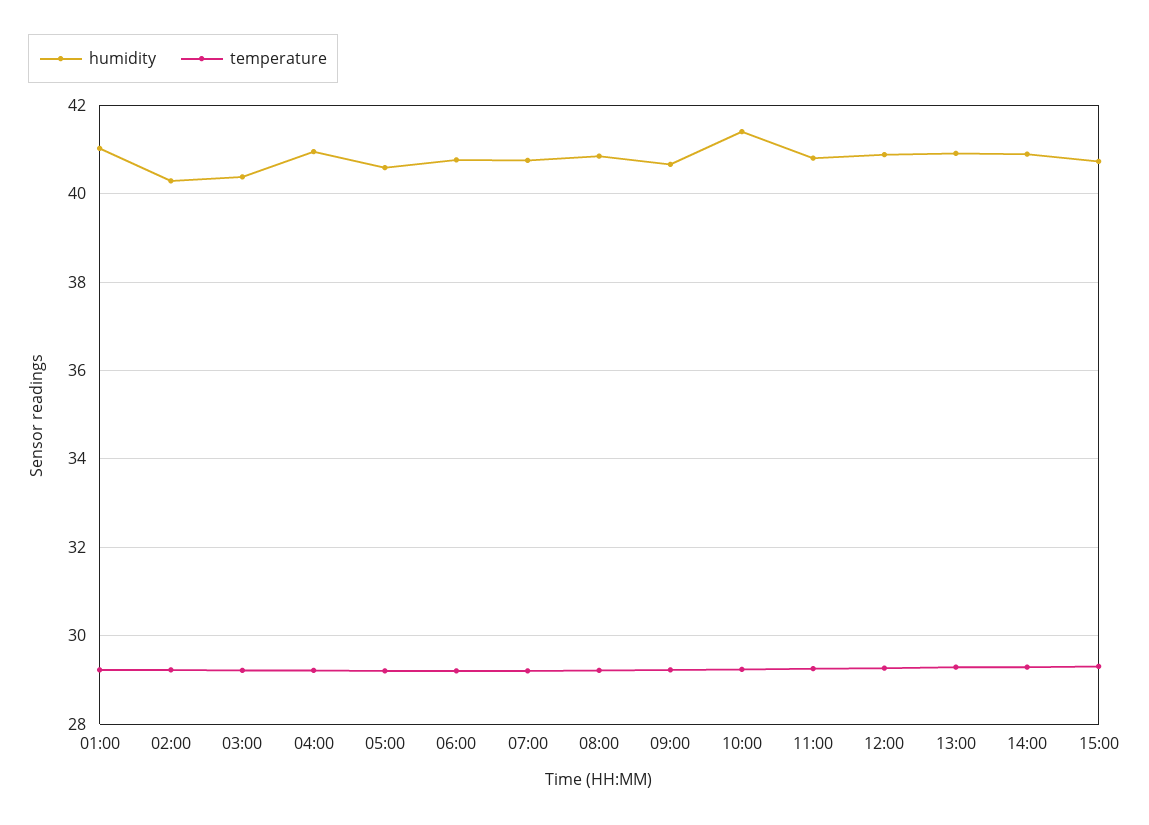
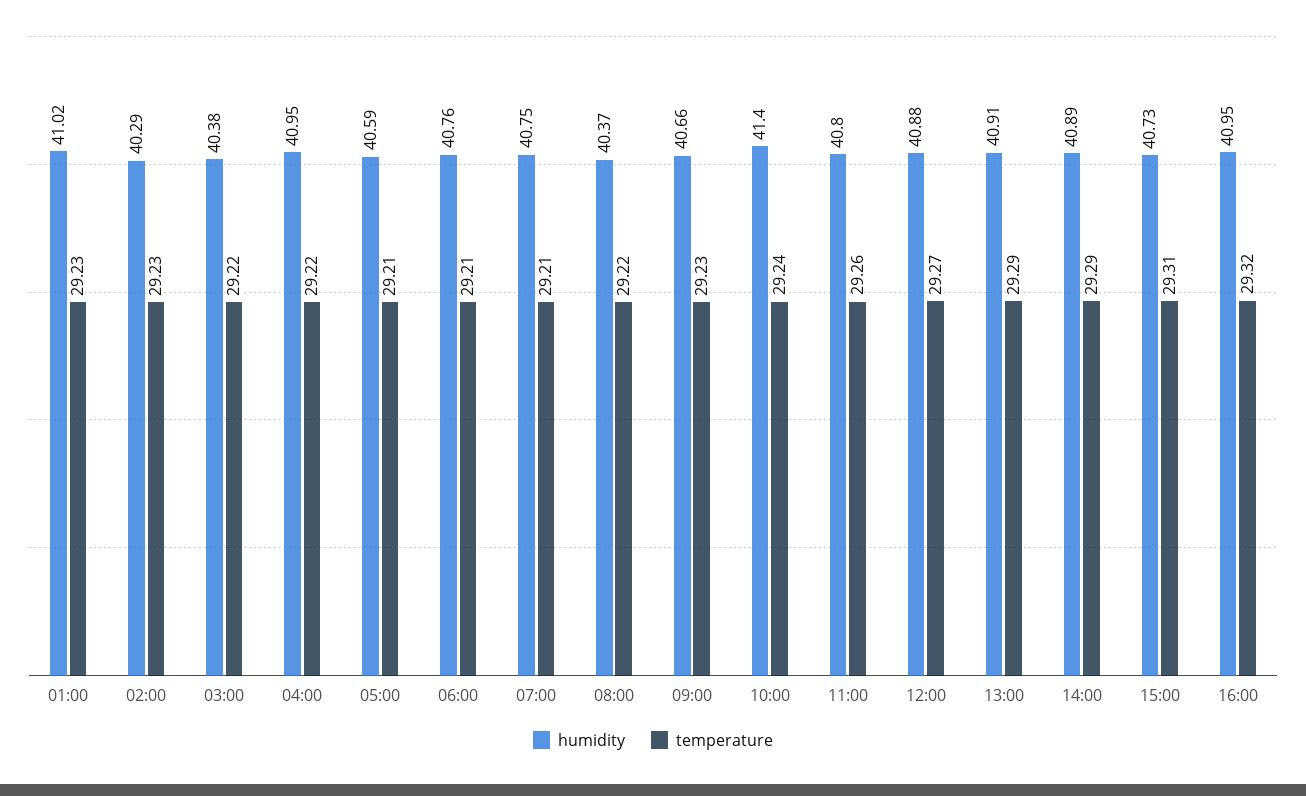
humidity, 08:00: 40.8 -> 40.37
humidity, 16:00: none -> 40.95
temperature, 16:00: none -> 29.32

